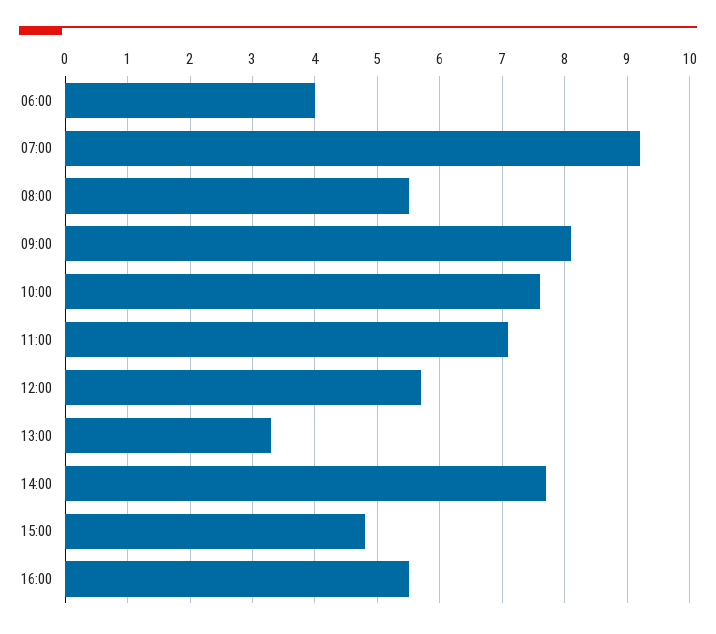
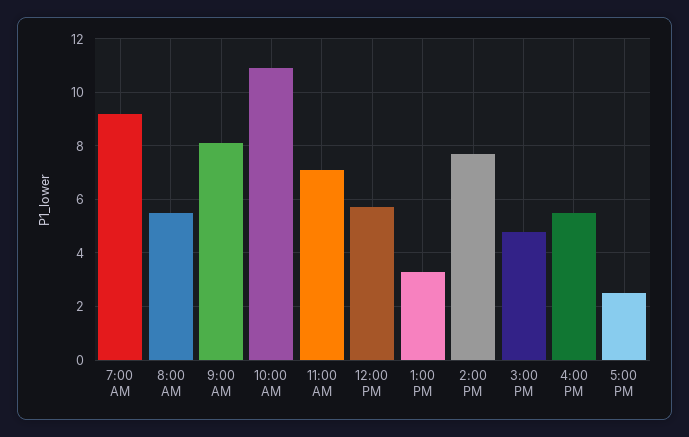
06:00: 4 -> none
10:00: 7.6 -> 11
5:00 PM: none -> 2.5

